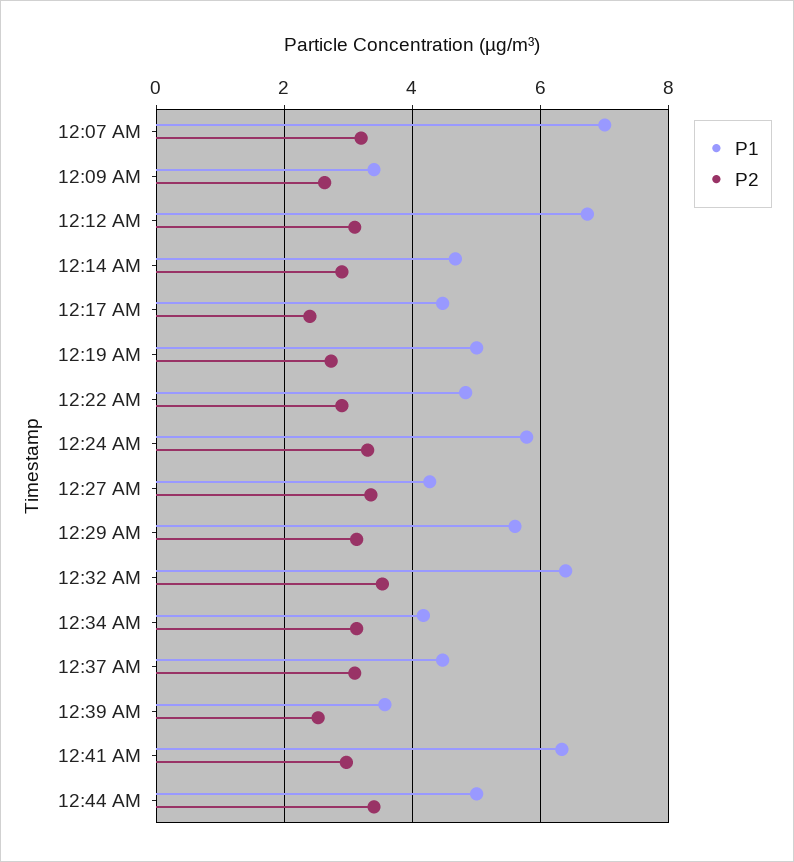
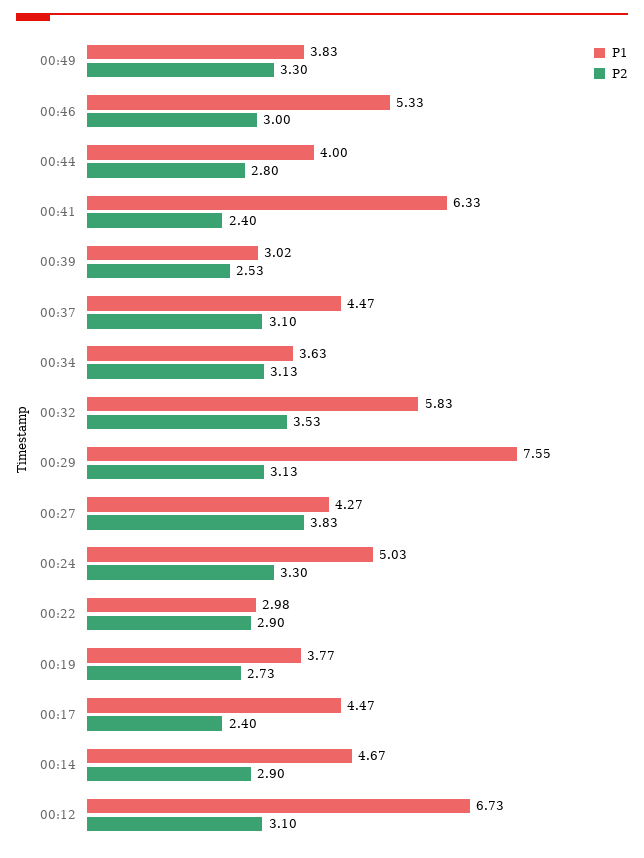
P1, 12:07 AM: 7 -> none
P2, 12:07 AM: 3.2 -> none
P1, 12:09 AM: 3.4 -> none
P2, 12:09 AM: 2.6 -> none
P1, 12:19 AM: 5 -> 3.77
P1, 12:22 AM: 4.8 -> 2.98
P1, 12:24 AM: 5.8 -> 5.03
P2, 12:27 AM: 3.4 -> 3.83
P1, 12:29 AM: 5.6 -> 7.55
P1, 12:32 AM: 6.4 -> 5.83
P1, 12:34 AM: 4.2 -> 3.63
P1, 12:39 AM: 3.6 -> 3.02
P2, 12:41 AM: 3 -> 2.4
P1, 12:44 AM: 5 -> 4
P2, 12:44 AM: 3.4 -> 2.8
P1, 00:49: none -> 3.83
P2, 00:49: none -> 3.3
P1, 00:46: none -> 5.33
P2, 00:46: none -> 3

